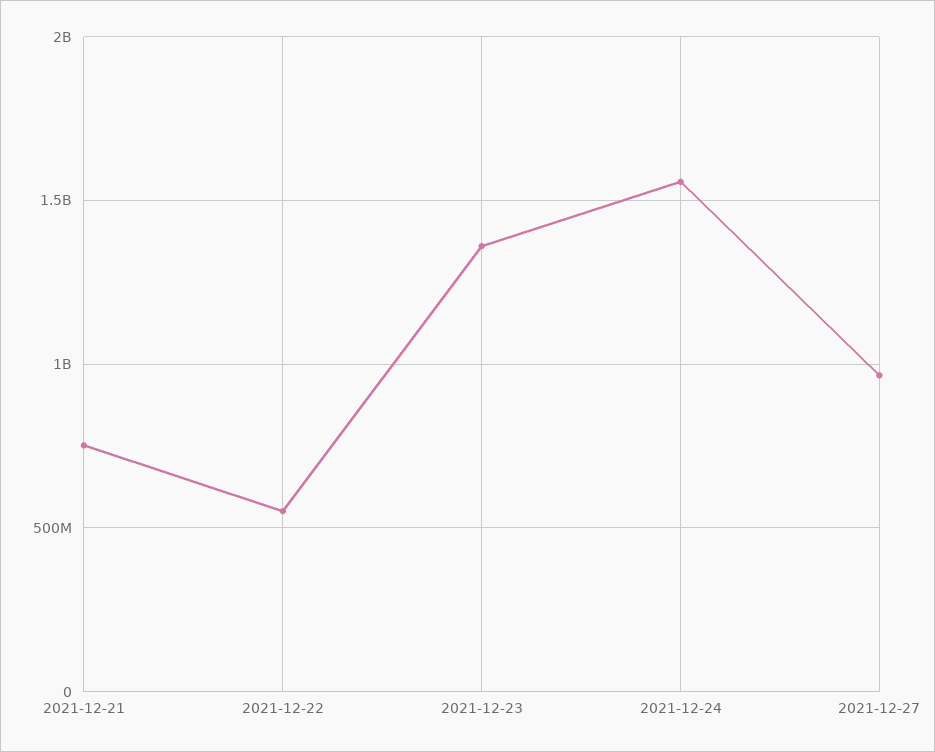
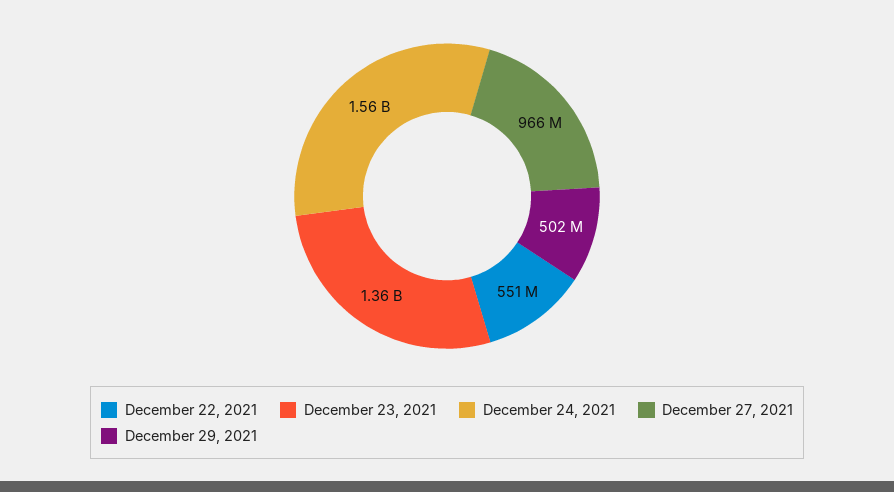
2021-12-21: 750000000 -> none
December 29, 2021: none -> 502000000

